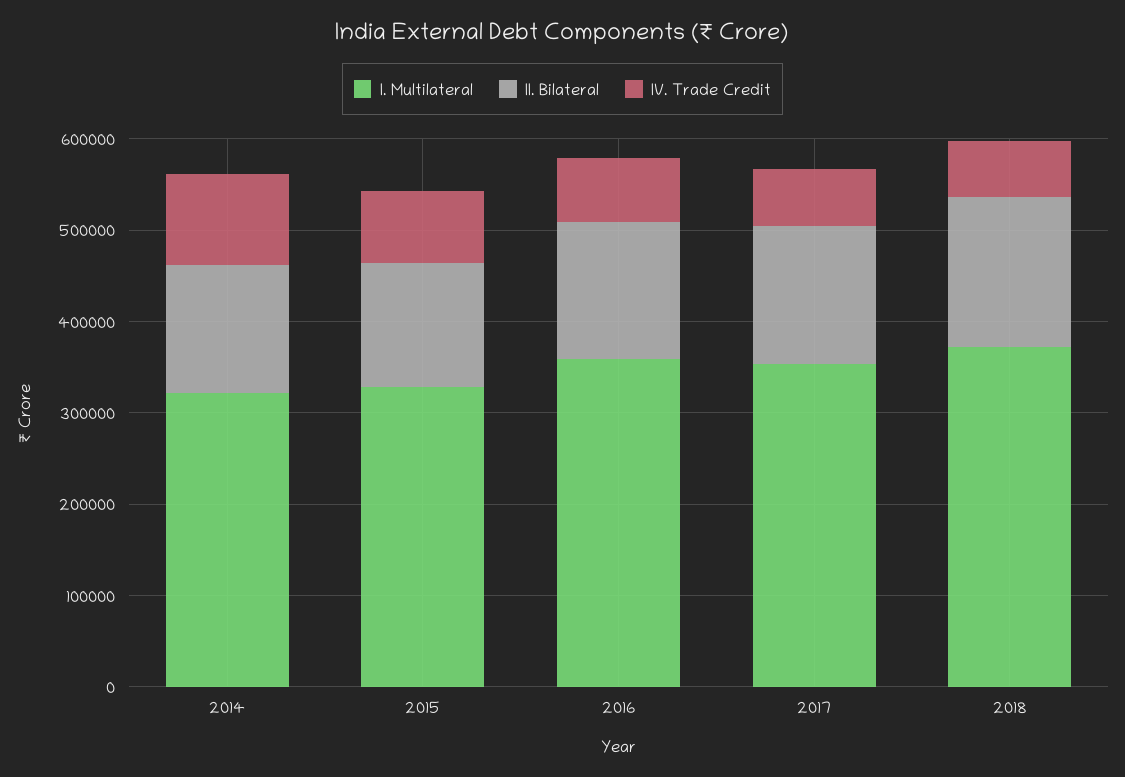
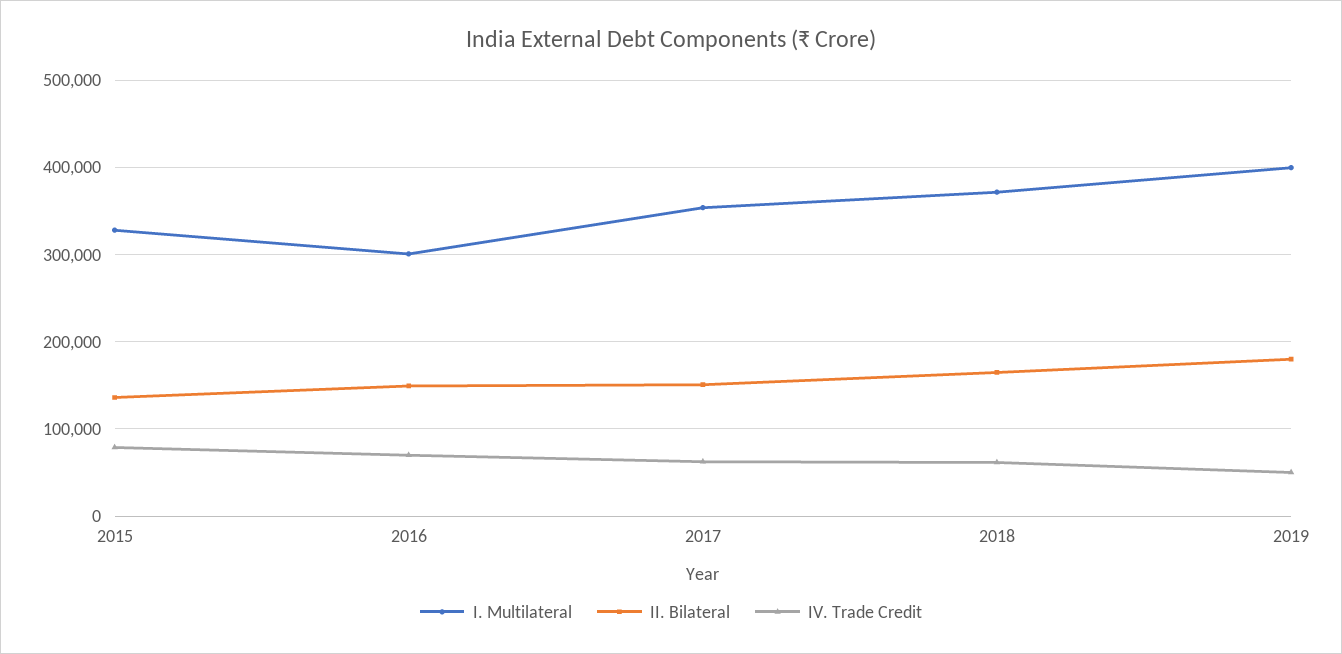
I. Multilateral, 2014: 320000 -> none
II. Bilateral, 2014: 140000 -> none
IV. Trade Credit, 2014: 100000 -> none
I. Multilateral, 2016: 360000 -> 300000
I. Multilateral, 2019: none -> 400000
II. Bilateral, 2019: none -> 180000
IV. Trade Credit, 2019: none -> 50000

